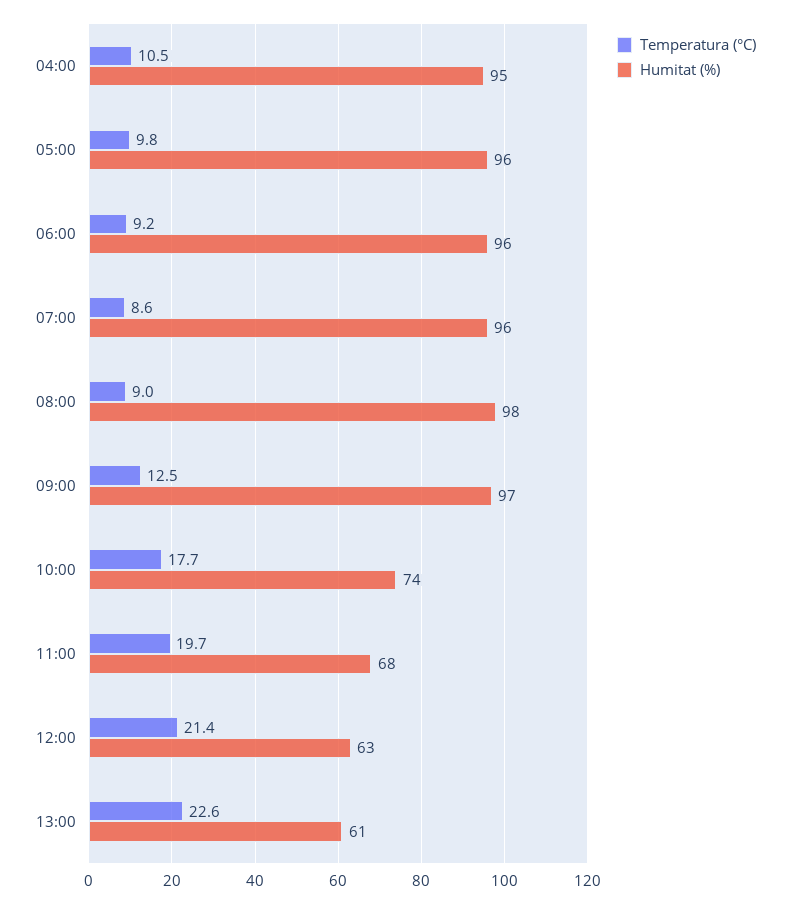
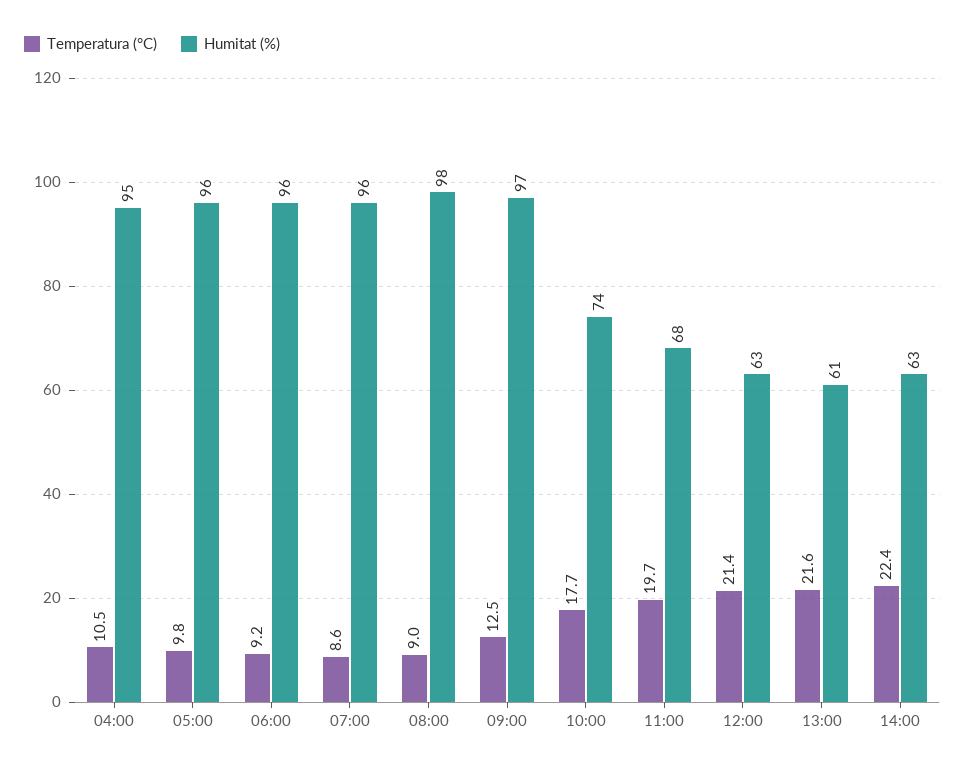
Temperatura (°C), 13:00: 22.6 -> 21.6
Temperatura (°C), 14:00: none -> 22.4
Humitat (%), 14:00: none -> 63

